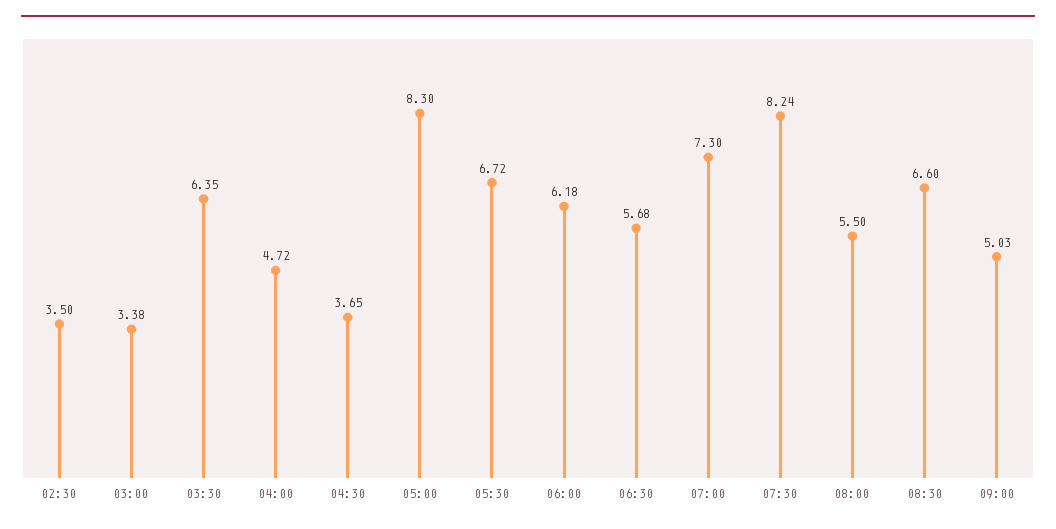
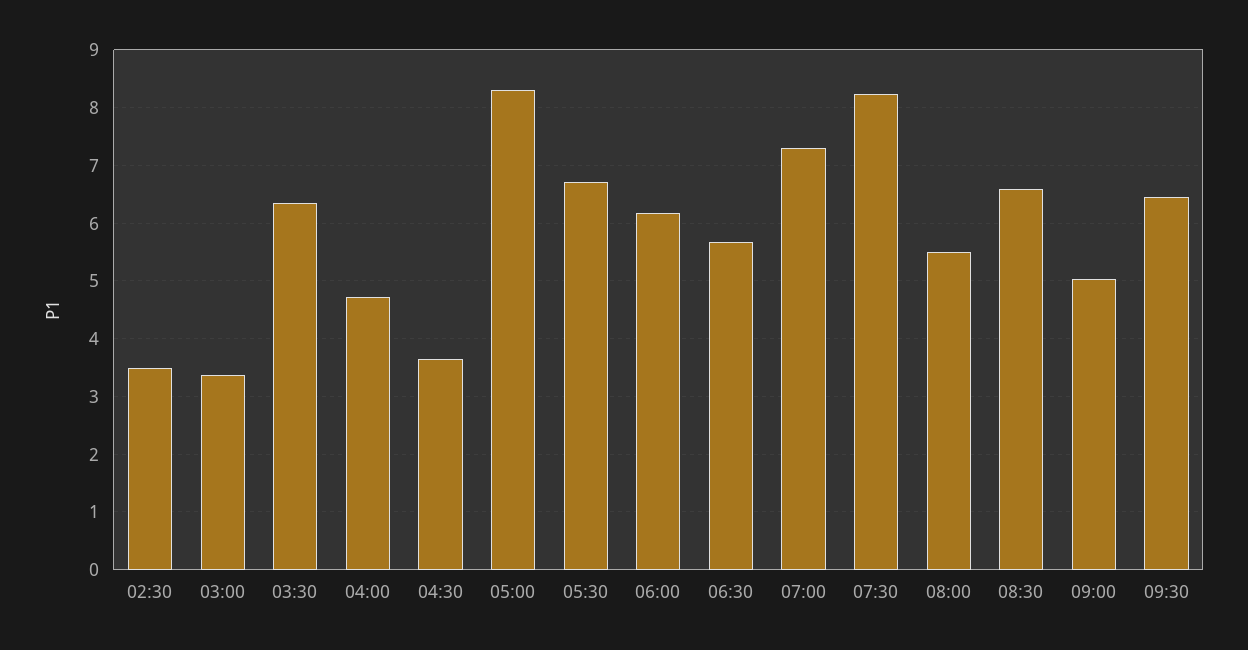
09:30: none -> 6.4

